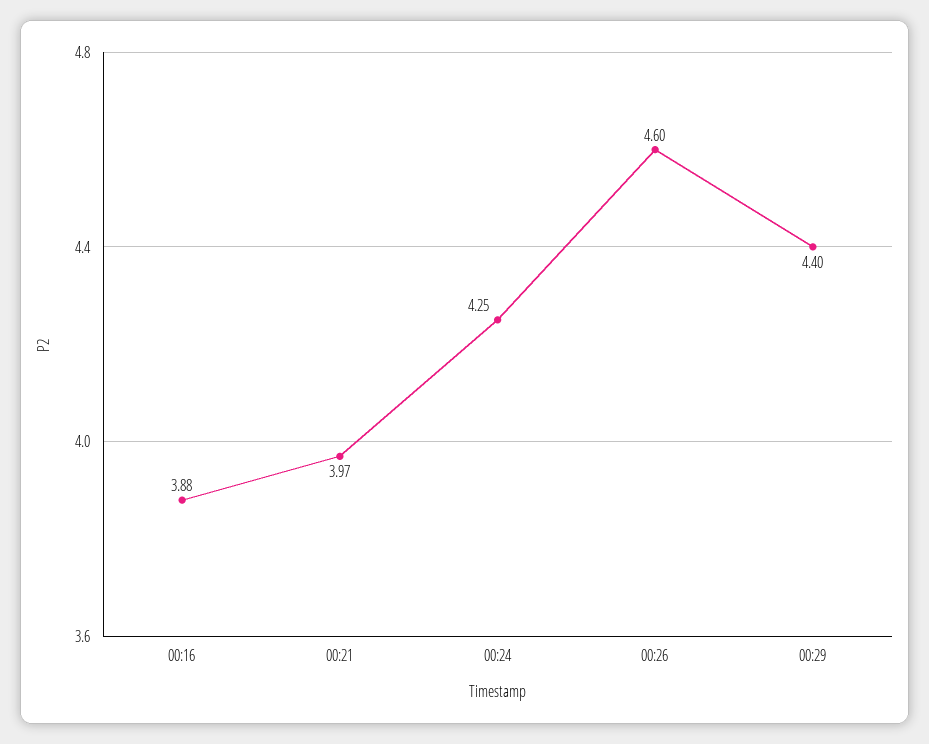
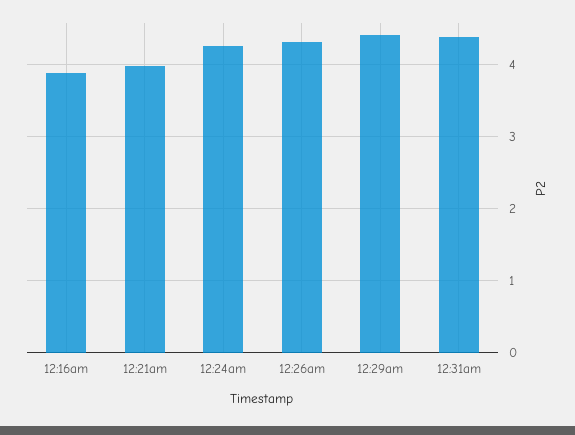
00:26: 4.6 -> 4.3
12:31am: none -> 4.4

